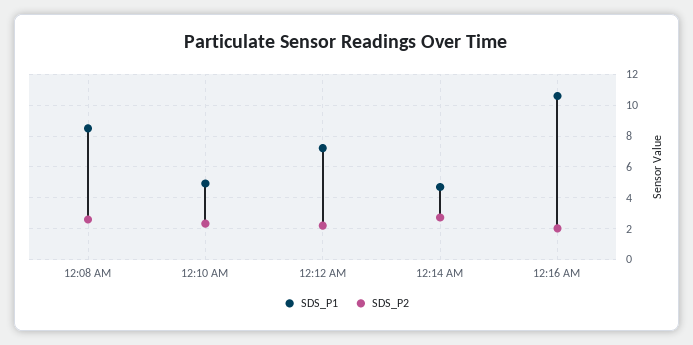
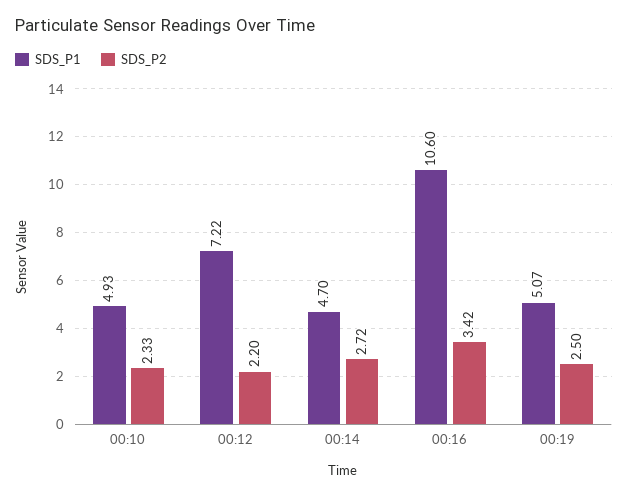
SDS_P1, 12:08 AM: 8.5 -> none
SDS_P2, 12:08 AM: 2.5 -> none
SDS_P2, 12:16 AM: 2 -> 3.42
SDS_P1, 00:19: none -> 5.07
SDS_P2, 00:19: none -> 2.5

